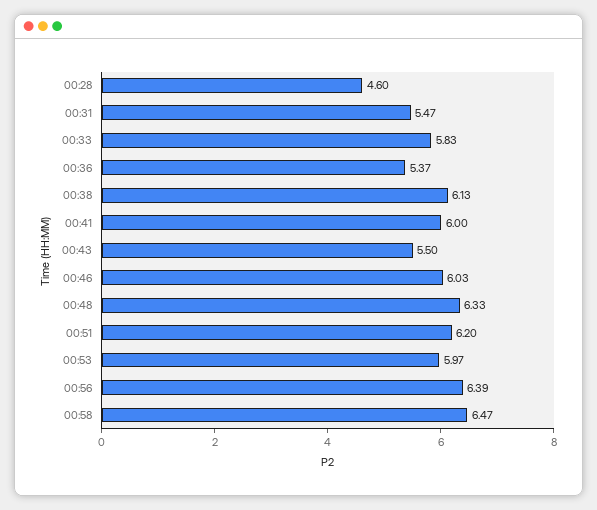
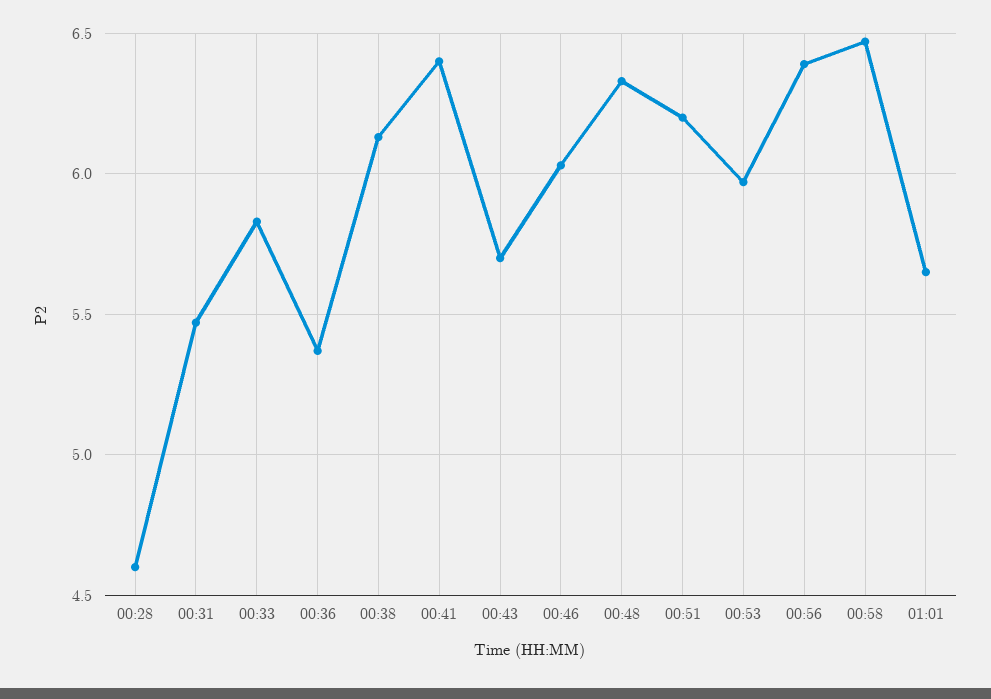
00:41: 6 -> 6.4
00:43: 5.5 -> 5.7
01:01: none -> 5.65

